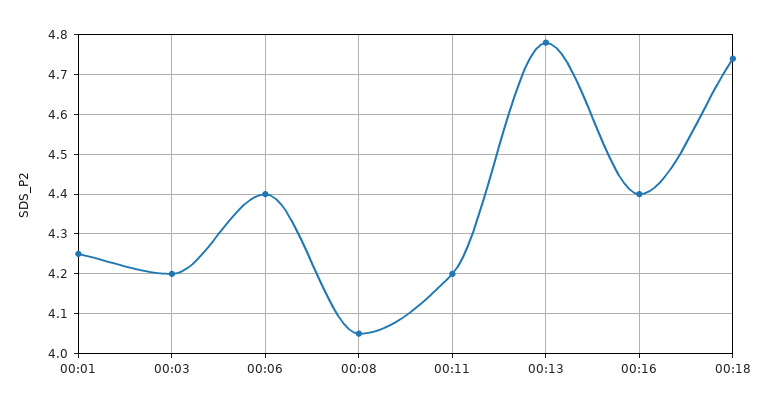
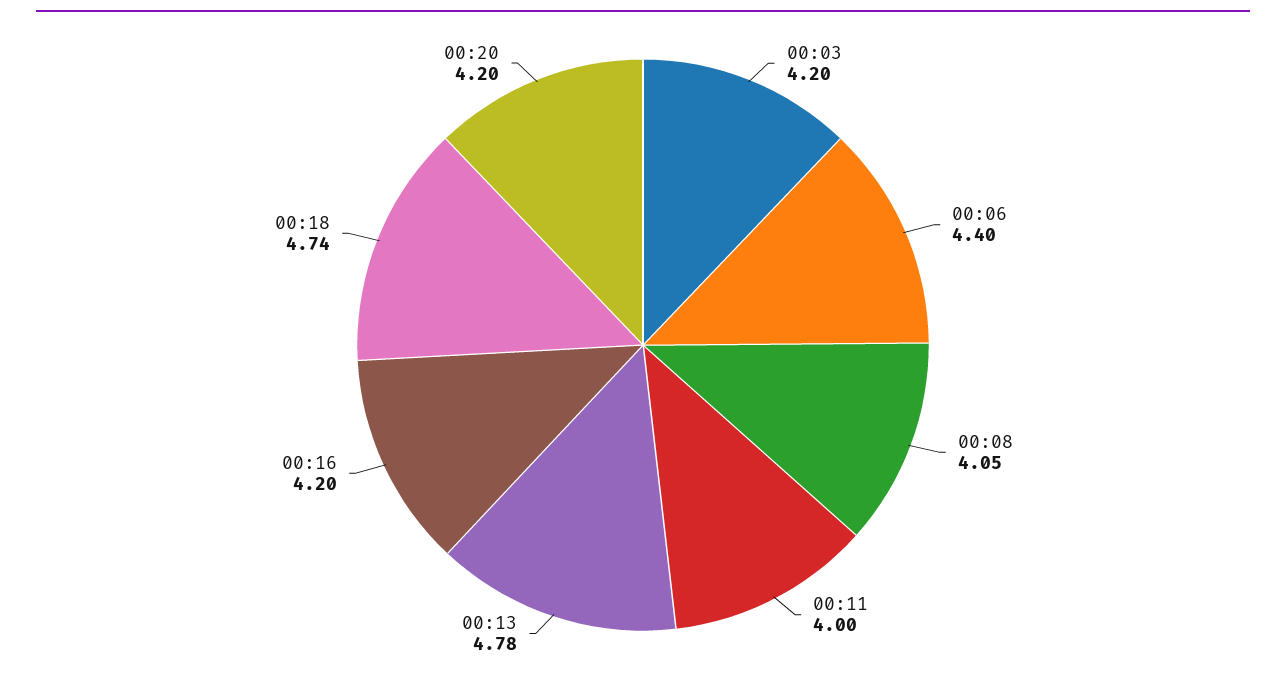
00:01: 4.25 -> none
00:11: 4.2 -> 4
00:16: 4.4 -> 4.2
00:20: none -> 4.2

